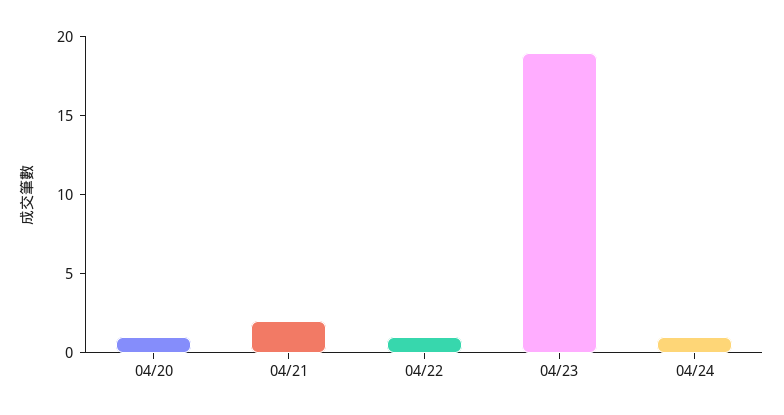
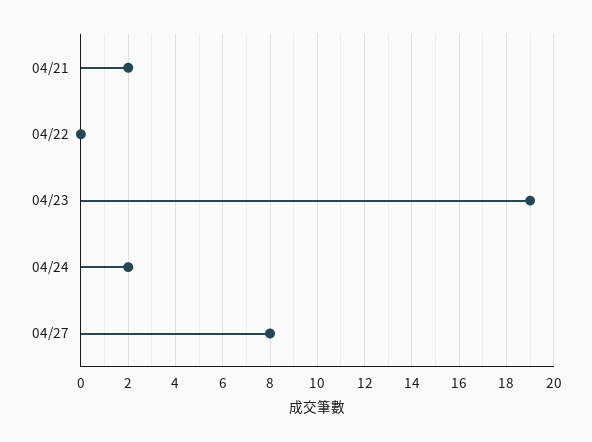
04/20: 1 -> none
04/22: 1 -> 0
04/24: 1 -> 2
04/27: none -> 8

